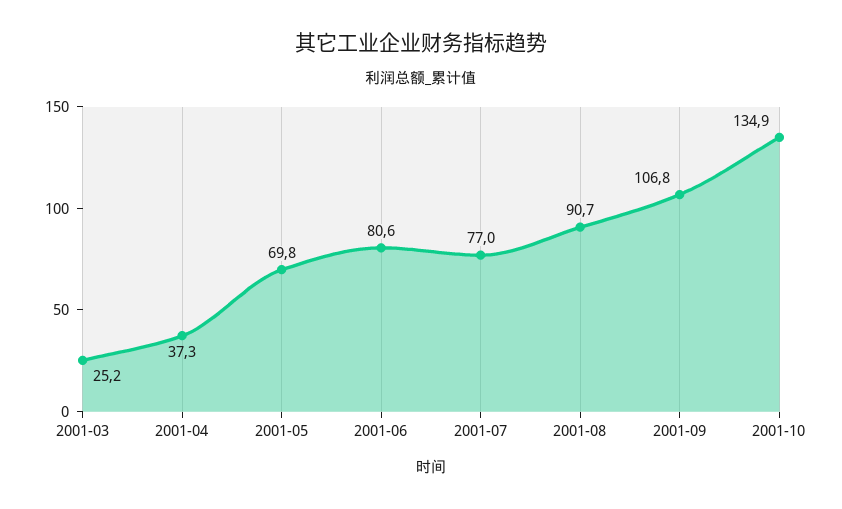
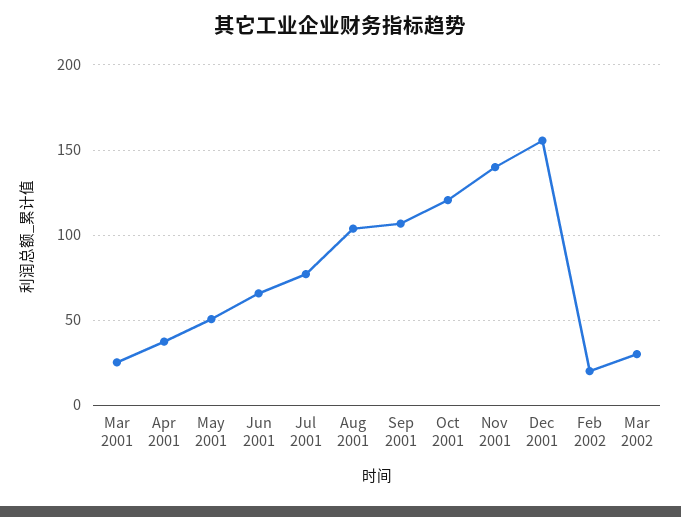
2001-05: 69.8 -> 50
2001-06: 80.6 -> 65
2001-08: 90.7 -> 105
2001-10: 134.9 -> 120
Nov 2001: none -> 140
Dec 2001: none -> 155
Feb 2002: none -> 20
Mar 2002: none -> 30

